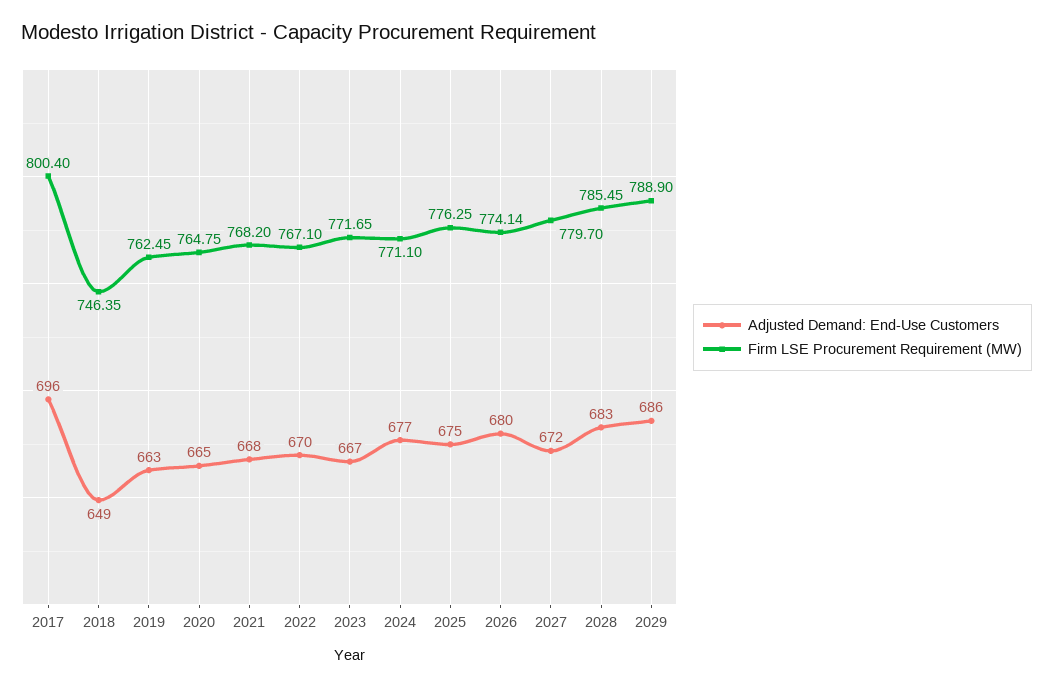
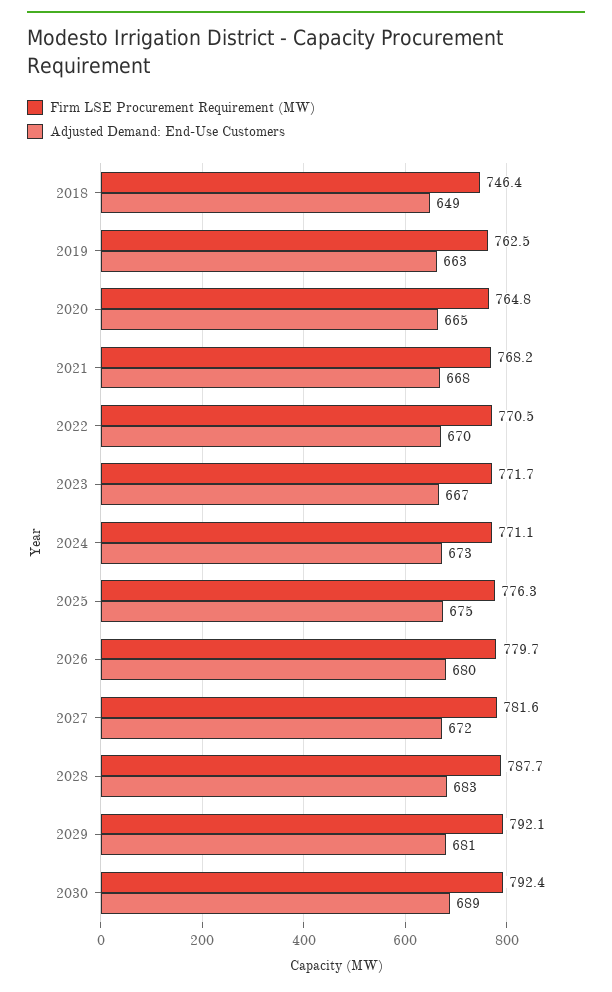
Adjusted Demand: End-Use Customers, 2017: 696 -> none
Firm LSE Procurement Requirement (MW), 2017: 800.4 -> none
Firm LSE Procurement Requirement (MW), 2022: 767.1 -> 770.5
Adjusted Demand: End-Use Customers, 2024: 677 -> 673
Firm LSE Procurement Requirement (MW), 2026: 774.14 -> 779.7
Firm LSE Procurement Requirement (MW), 2027: 779.7 -> 781.6
Firm LSE Procurement Requirement (MW), 2028: 785.45 -> 787.7
Adjusted Demand: End-Use Customers, 2029: 686 -> 681
Firm LSE Procurement Requirement (MW), 2029: 788.9 -> 792.1
Firm LSE Procurement Requirement (MW), 2030: none -> 792.4
Adjusted Demand: End-Use Customers, 2030: none -> 689

